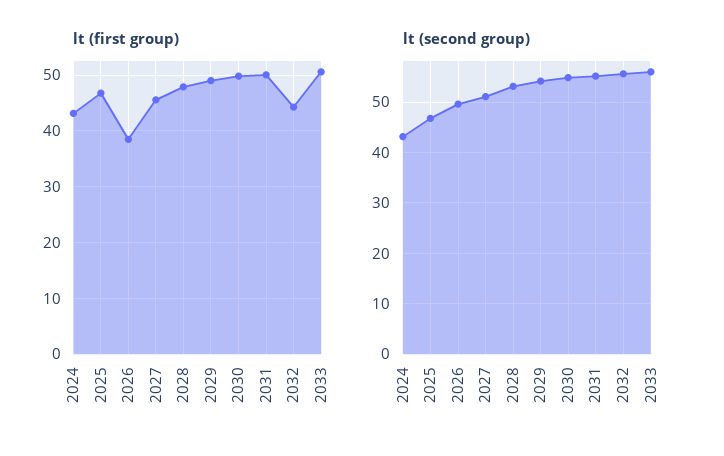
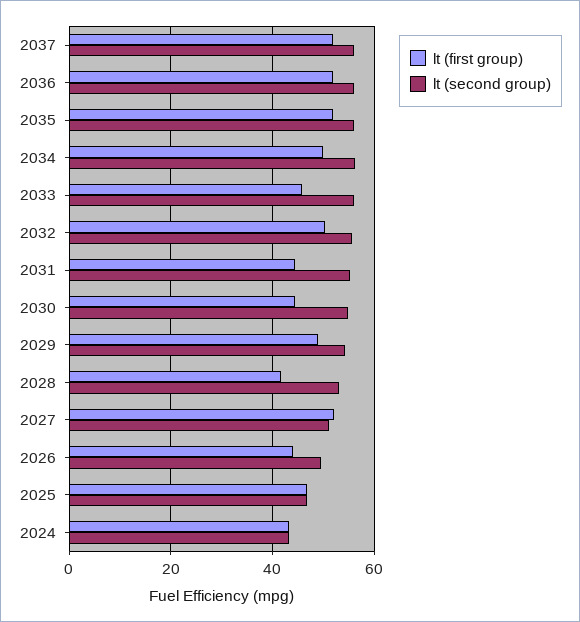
lt (first group), 2026: 38 -> 44
lt (first group), 2027: 46 -> 52
lt (first group), 2028: 48 -> 42
lt (first group), 2030: 50 -> 44
lt (first group), 2031: 50 -> 44
lt (first group), 2032: 44 -> 50
lt (first group), 2033: 50 -> 46
lt (first group), 2037: none -> 52
lt (second group), 2037: none -> 56
lt (first group), 2036: none -> 52
lt (second group), 2036: none -> 56
lt (first group), 2035: none -> 52
lt (second group), 2035: none -> 56
lt (first group), 2034: none -> 50
lt (second group), 2034: none -> 56

